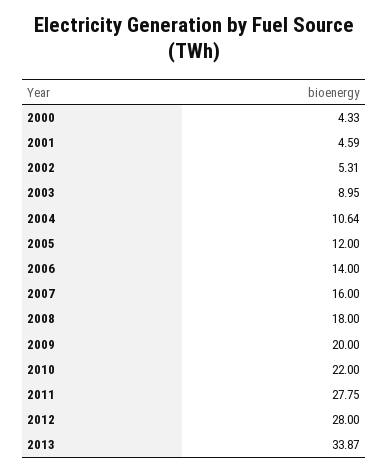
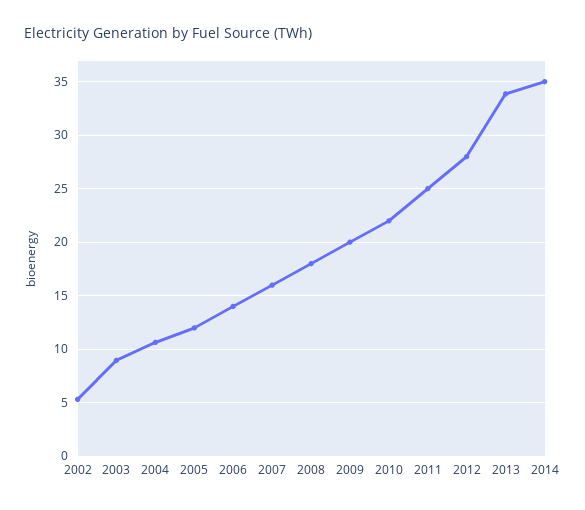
2000: 4.33 -> none
2001: 4.59 -> none
2011: 27.75 -> 25
2014: none -> 35

